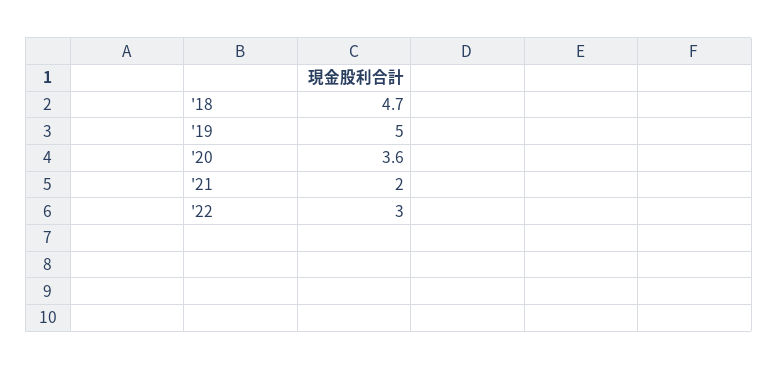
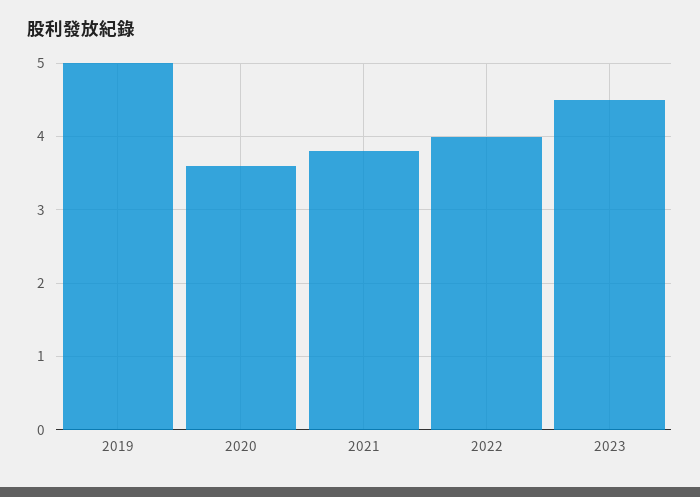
'18: 4.7 -> none
'21: 2 -> 3.8
'22: 3 -> 4
2023: none -> 4.5

